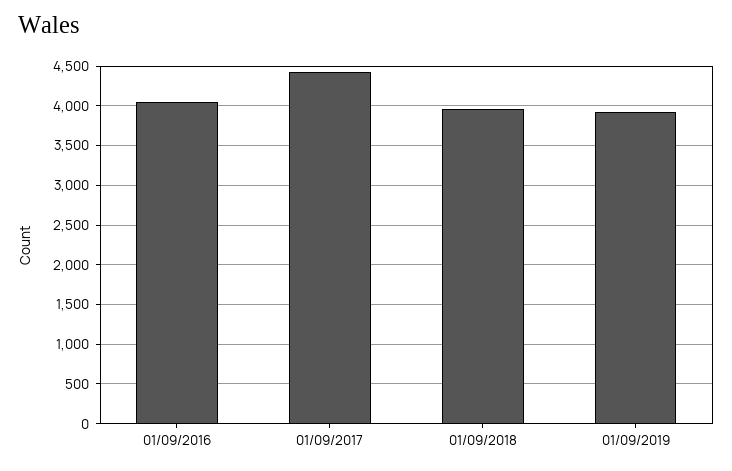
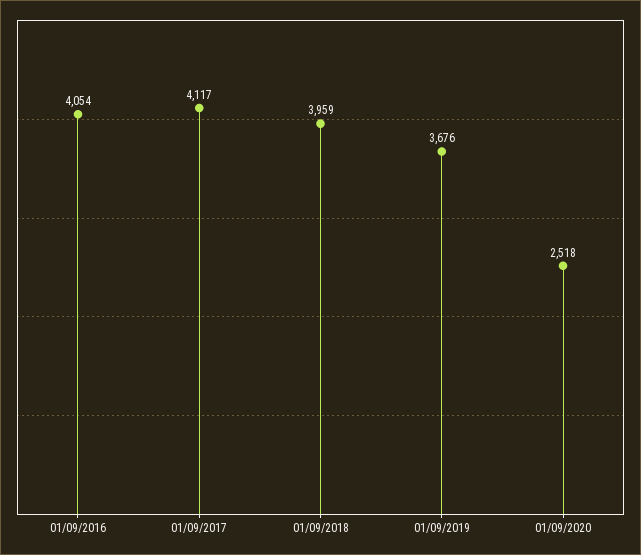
01/09/2017: 4400 -> 4117
01/09/2019: 3900 -> 3676
01/09/2020: none -> 2518

